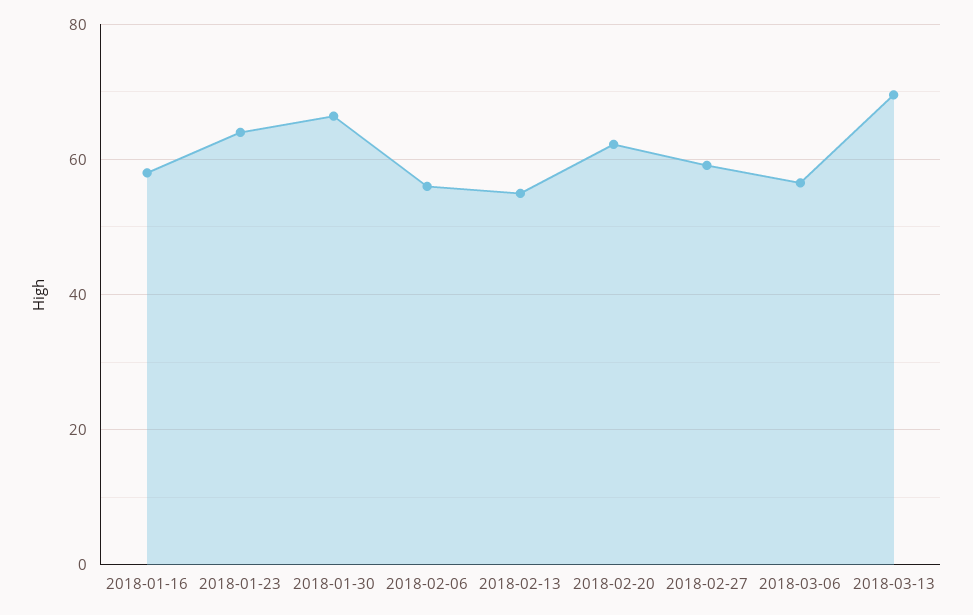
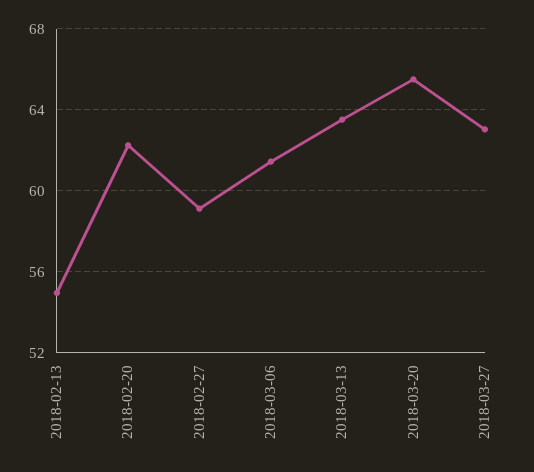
2018-01-16: 58 -> none
2018-01-23: 64 -> none
2018-01-30: 66 -> none
2018-02-06: 56 -> none
2018-03-06: 56 -> 61.5
2018-03-13: 70 -> 63.5
2018-03-20: none -> 65.5
2018-03-27: none -> 63

